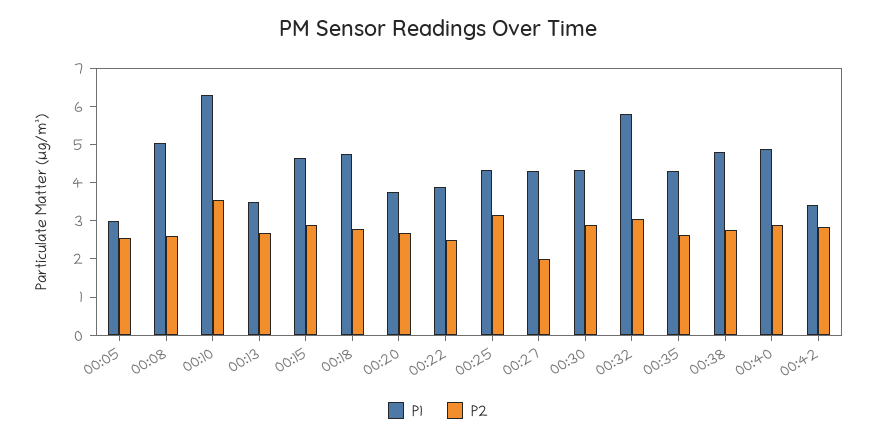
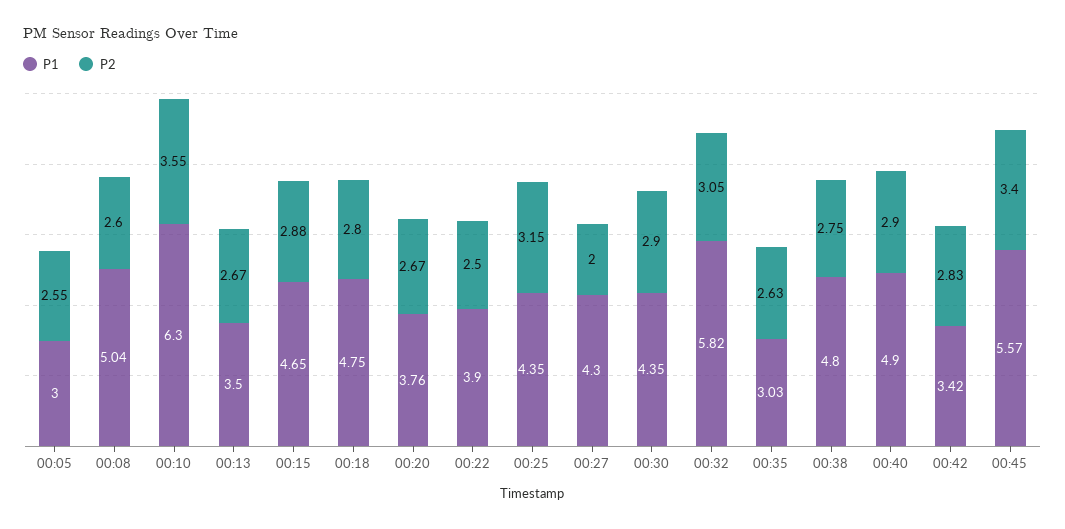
P1, 00:35: 4.25 -> 3.03
P1, 00:45: none -> 5.57
P2, 00:45: none -> 3.4

